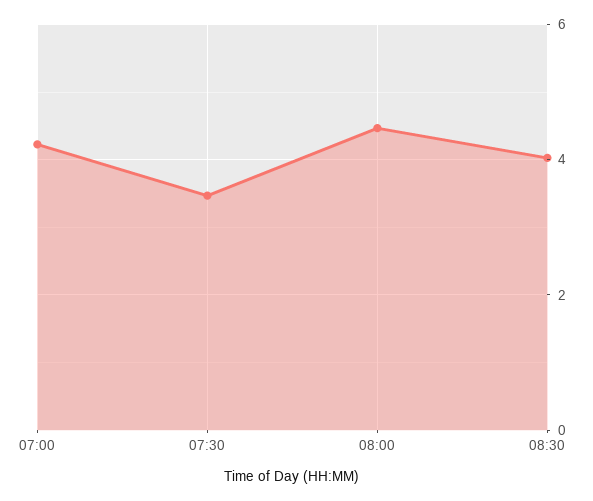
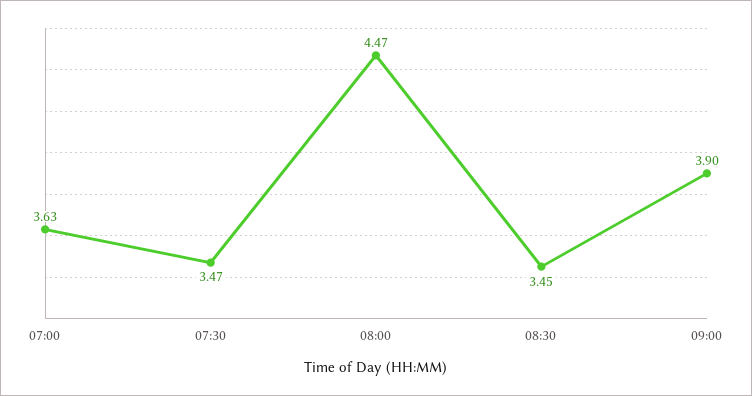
07:00: 4.2 -> 3.63
08:30: 4 -> 3.45
09:00: none -> 3.9

